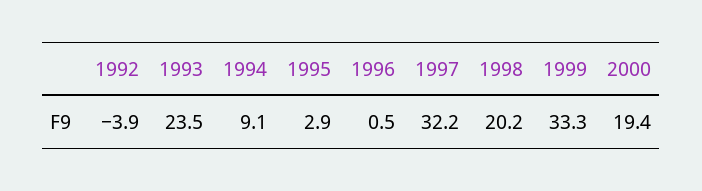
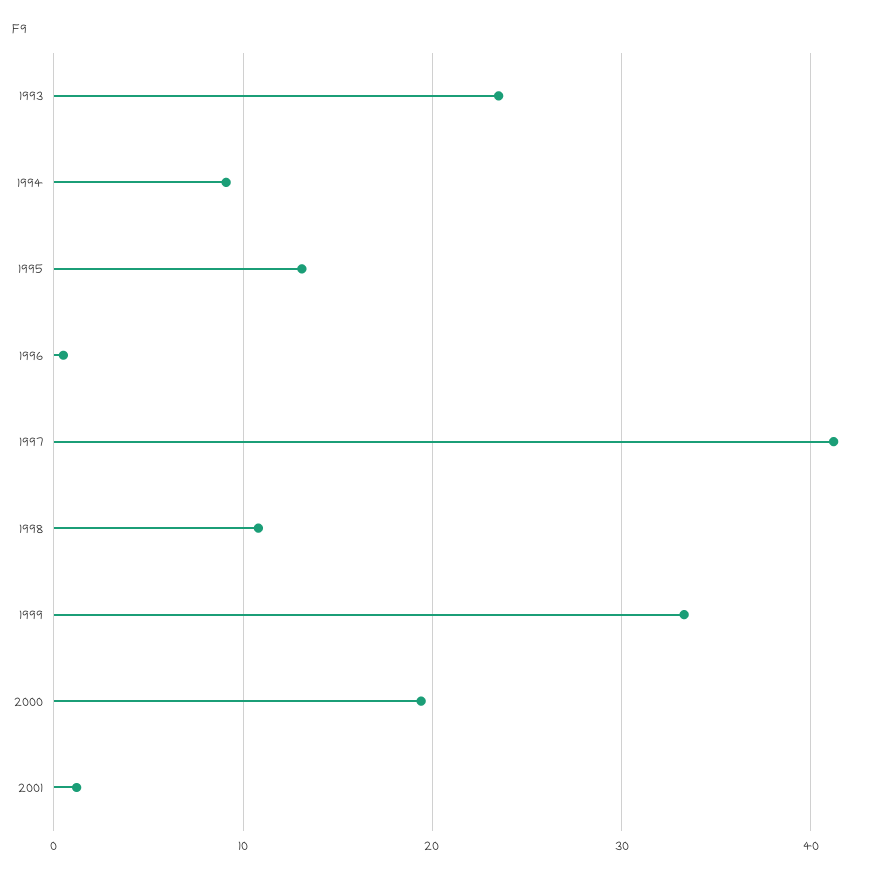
1992: -3.9 -> none
1995: 2.9 -> 13
1997: 32.2 -> 41
1998: 20.2 -> 11
2001: none -> 1

